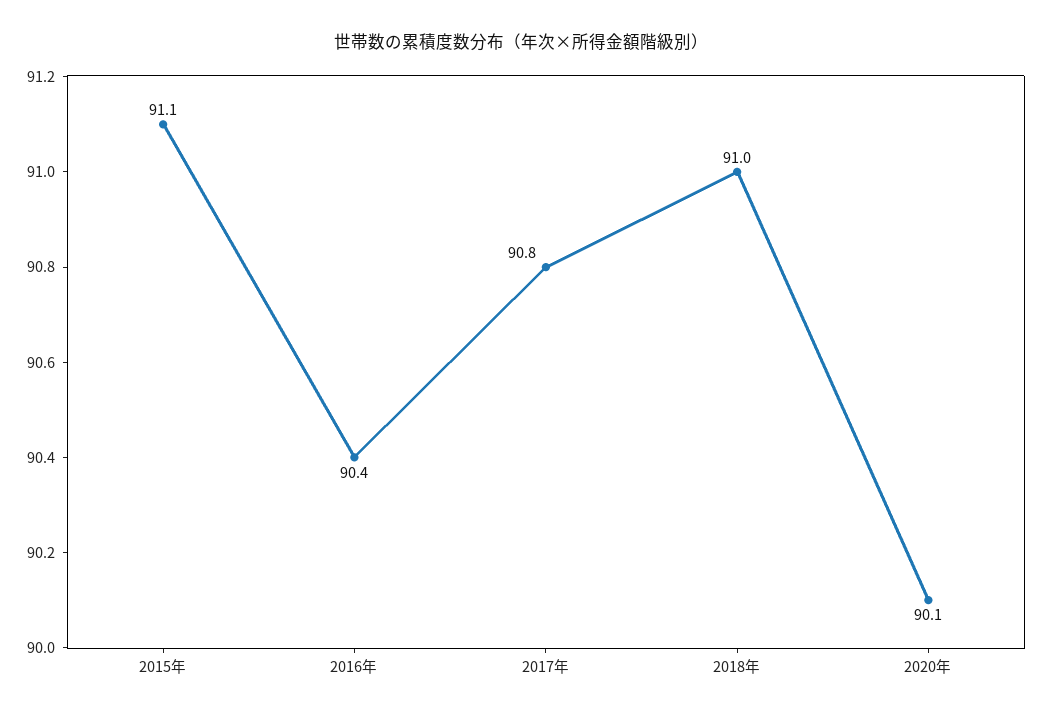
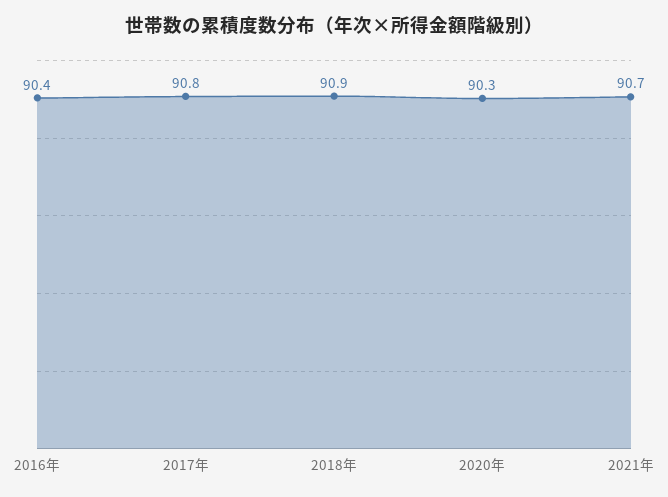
2015年: 91.1 -> none
2018年: 91 -> 90.9
2020年: 90.1 -> 90.3
2021年: none -> 90.7

